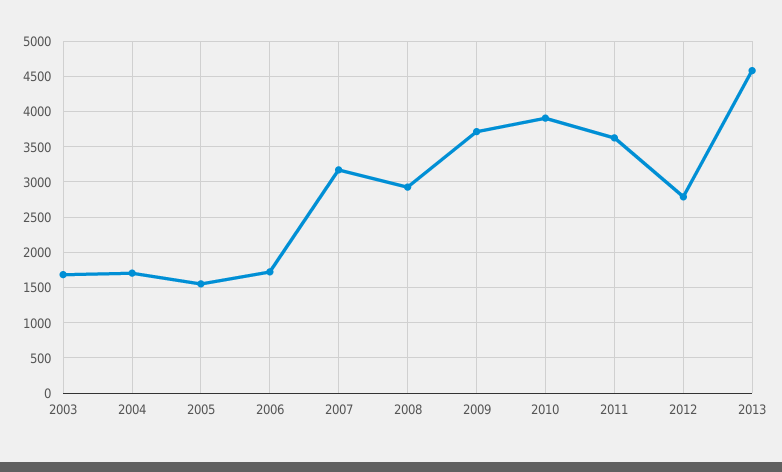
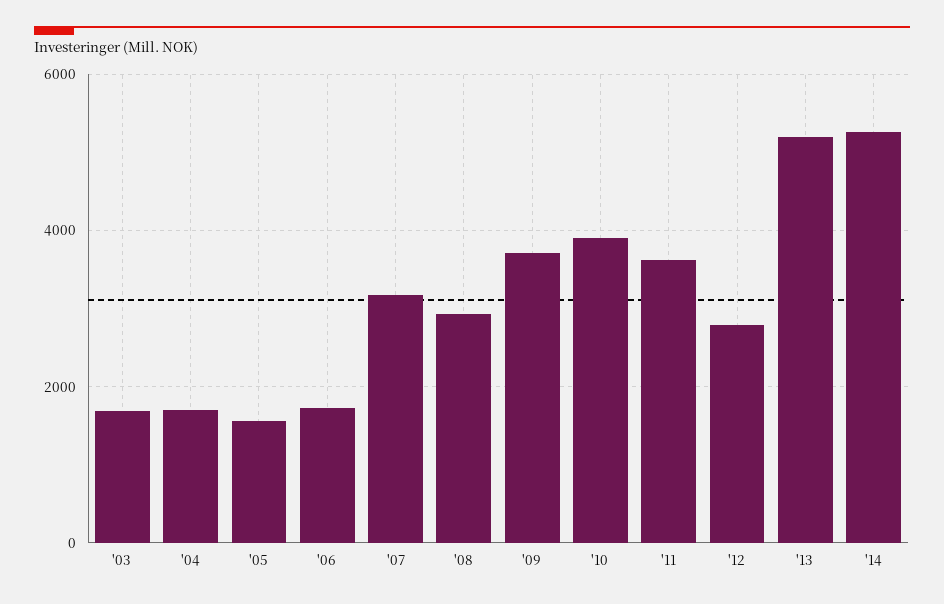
2013: 4600 -> 5200
'14: none -> 5200

